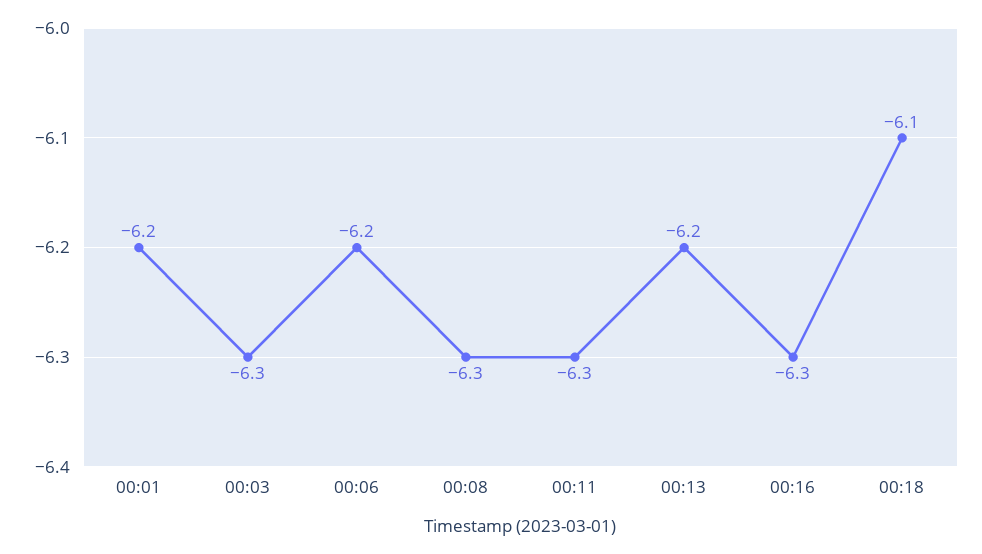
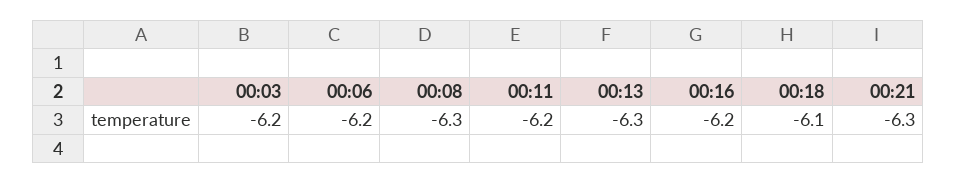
00:01: -6.2 -> none
00:03: -6.3 -> -6.2
00:11: -6.3 -> -6.2
00:13: -6.2 -> -6.3
00:16: -6.3 -> -6.2
00:21: none -> -6.3

